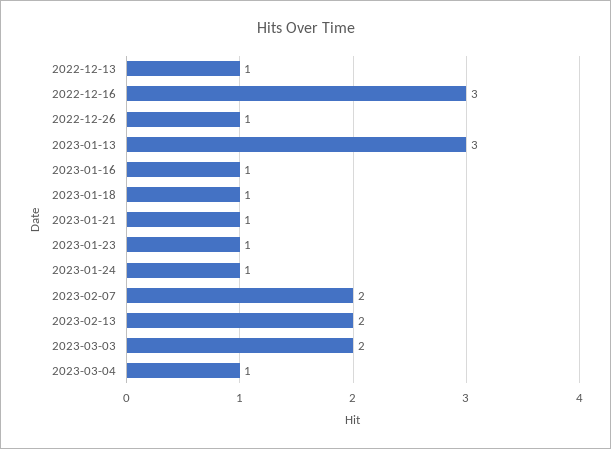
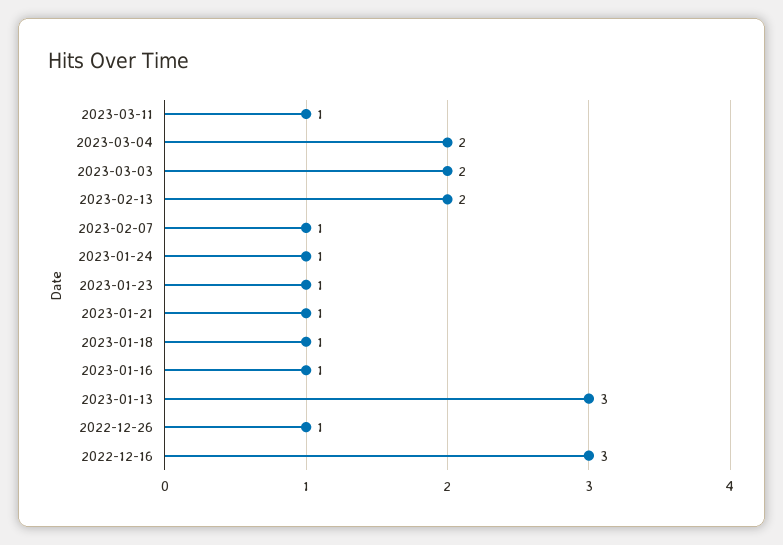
2022-12-13: 1 -> none
2023-02-07: 2 -> 1
2023-03-04: 1 -> 2
2023-03-11: none -> 1

